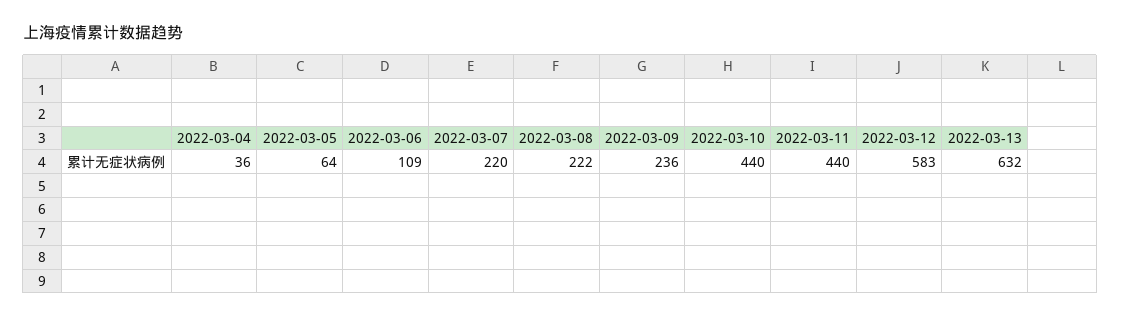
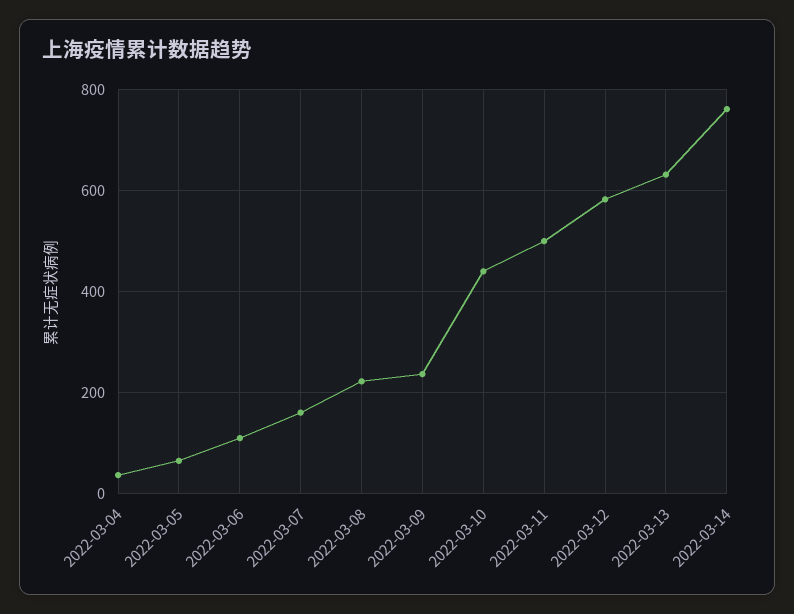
2022-03-07: 220 -> 160
2022-03-11: 440 -> 500
2022-03-14: none -> 760

